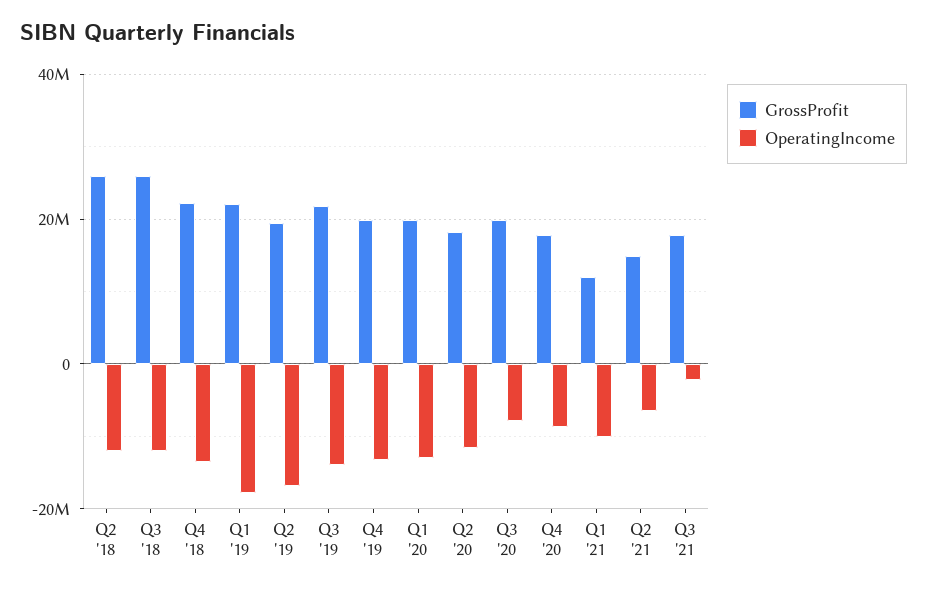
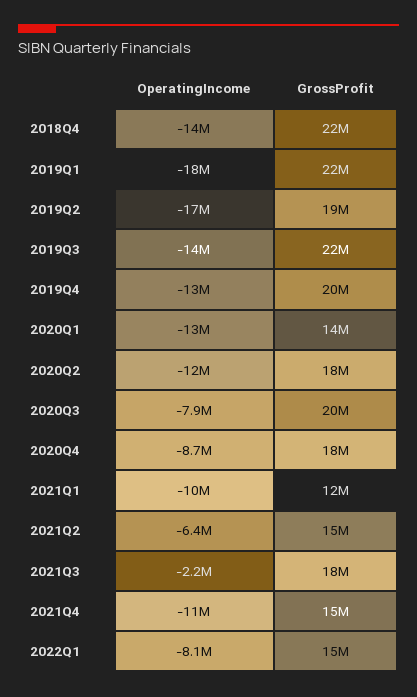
GrossProfit, Q2 '18: 26000000 -> none
OperatingIncome, Q2 '18: -12000000 -> none
GrossProfit, Q3 '18: 26000000 -> none
OperatingIncome, Q3 '18: -12000000 -> none
GrossProfit, Q1 '20: 20000000 -> 14000000
OperatingIncome, 2021Q4: none -> -11000000
GrossProfit, 2021Q4: none -> 15000000
OperatingIncome, 2022Q1: none -> -8100000
GrossProfit, 2022Q1: none -> 15000000

